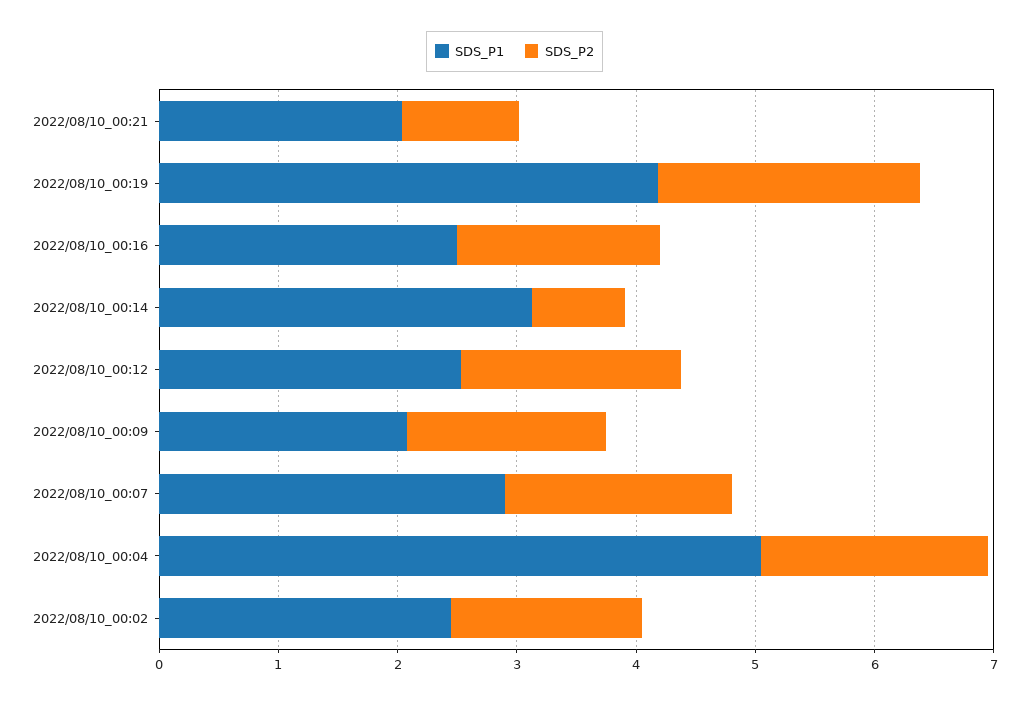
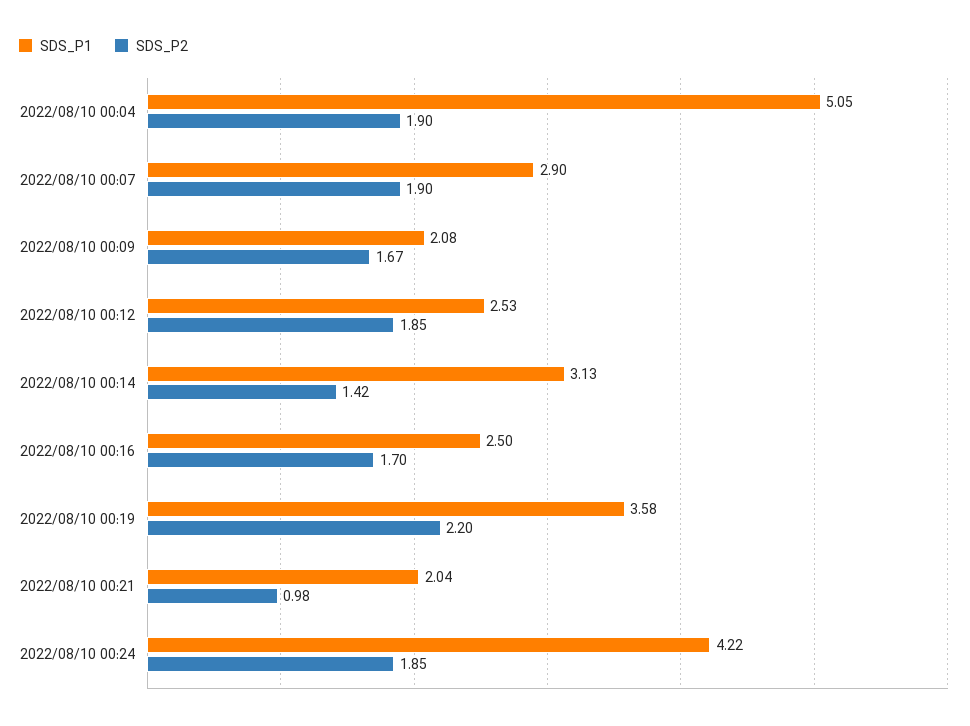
SDS_P1, 2022/08/10_00:19: 4.2 -> 3.58
SDS_P2, 2022/08/10_00:14: 0.8 -> 1.42
SDS_P1, 2022/08/10_00:02: 2.4 -> none
SDS_P2, 2022/08/10_00:02: 1.6 -> none
SDS_P1, 2022/08/10 00:24: none -> 4.22
SDS_P2, 2022/08/10 00:24: none -> 1.85

